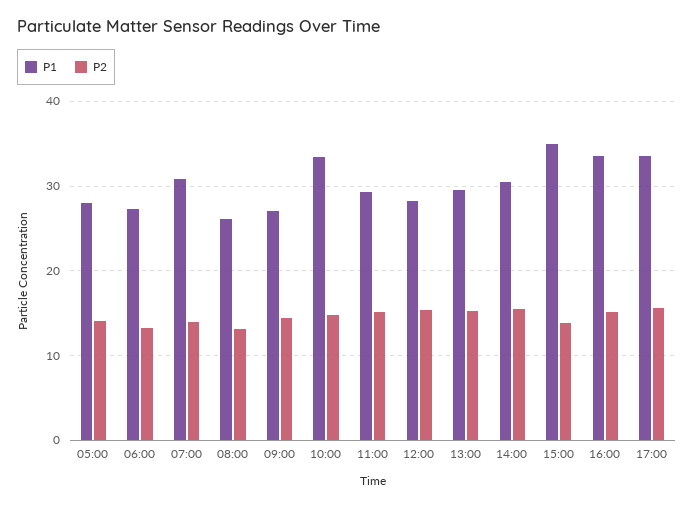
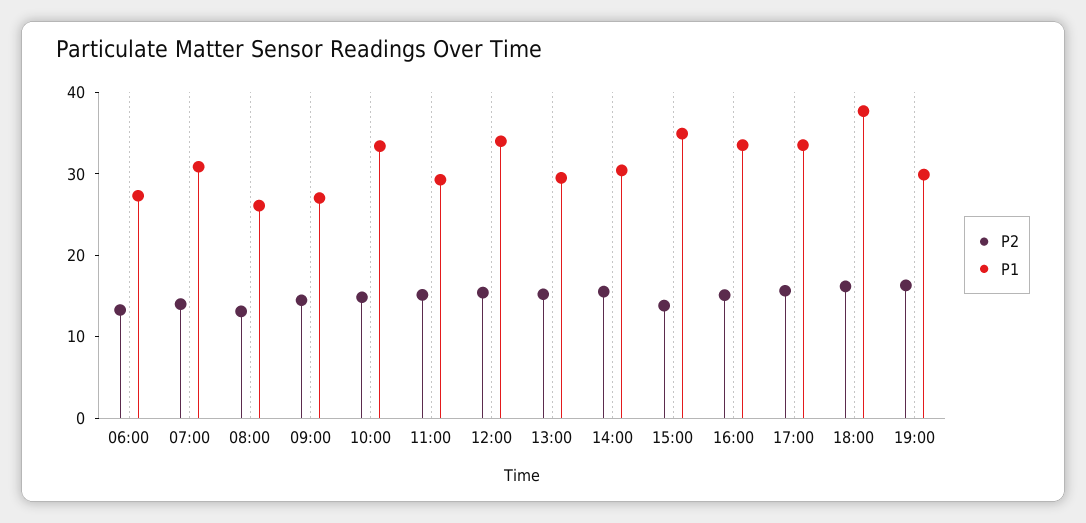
P1, 05:00: 28 -> none
P2, 05:00: 14 -> none
P1, 12:00: 28 -> 34
P2, 18:00: none -> 16
P1, 18:00: none -> 38
P2, 19:00: none -> 16
P1, 19:00: none -> 30

